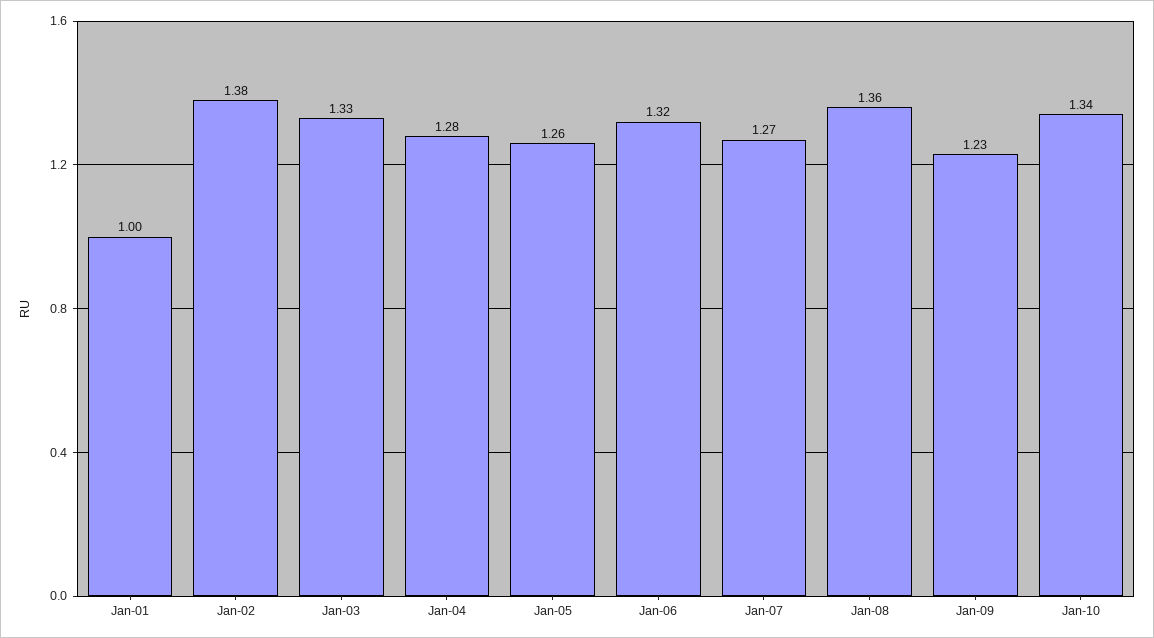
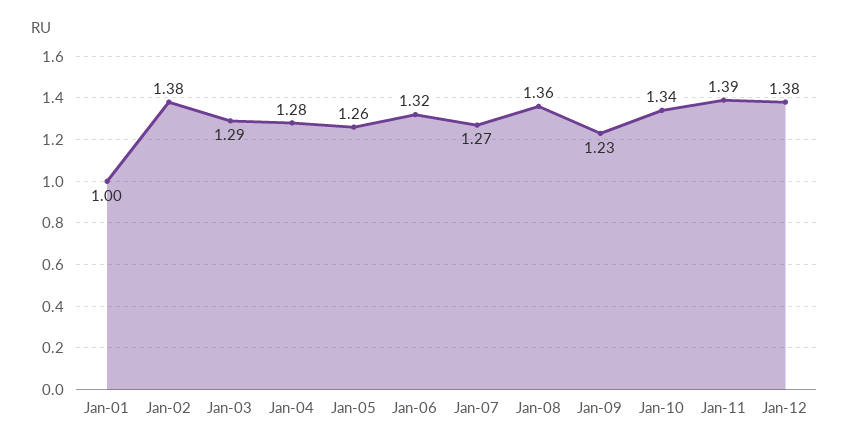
Jan-03: 1.33 -> 1.29
Jan-11: none -> 1.39
Jan-12: none -> 1.38

